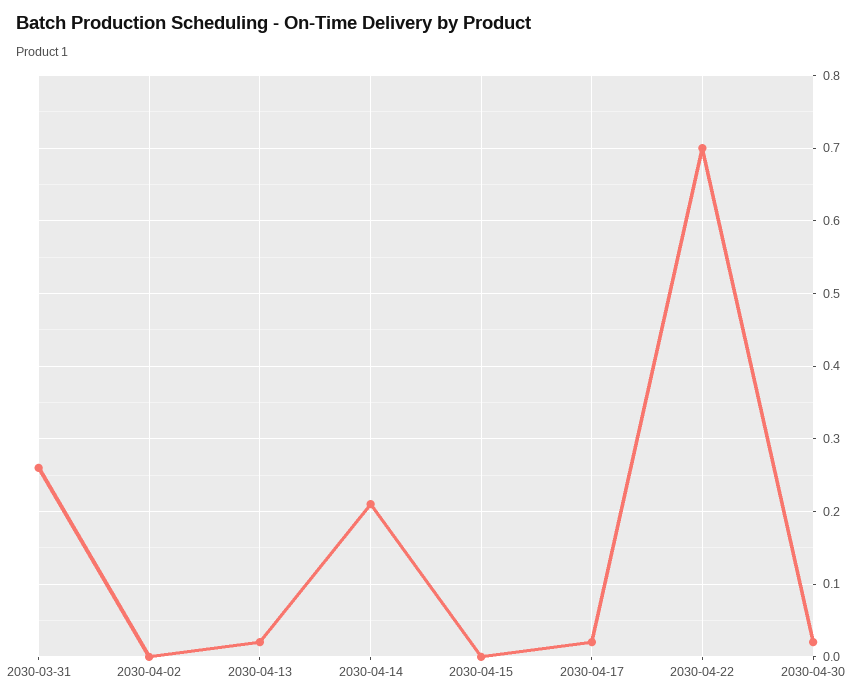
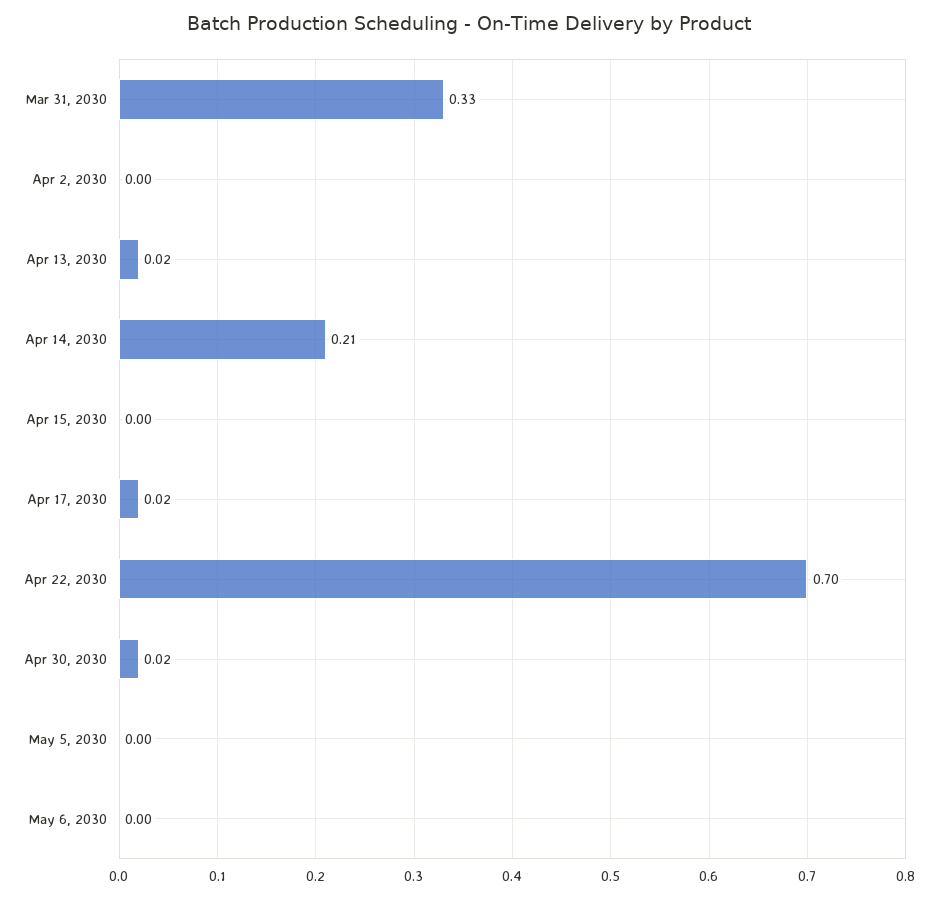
2030-03-31: 0.26 -> 0.33
May 5, 2030: none -> 0
May 6, 2030: none -> 0

